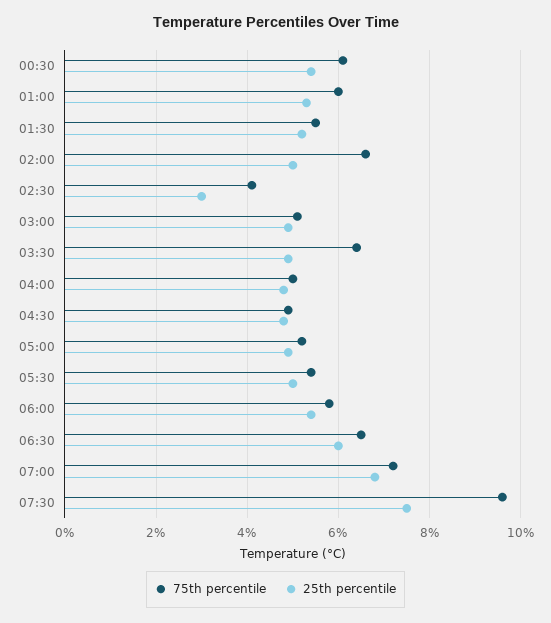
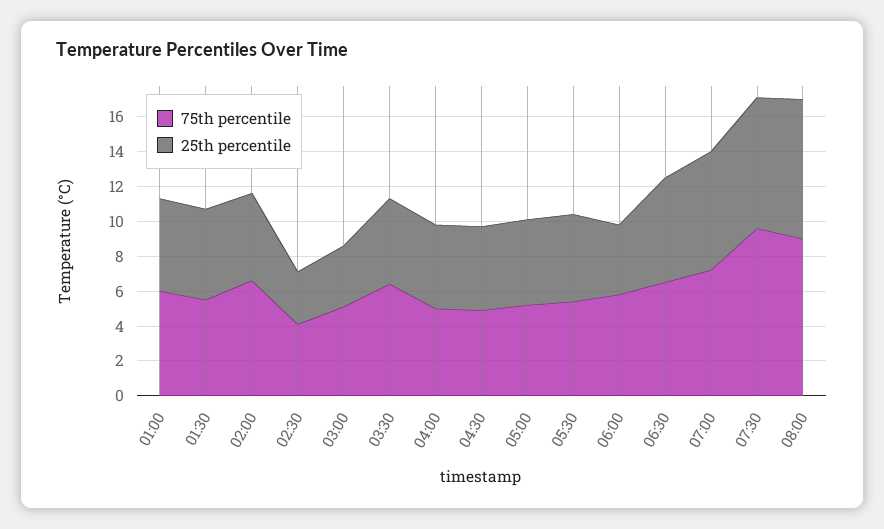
75th percentile, 00:30: 6 -> none
25th percentile, 00:30: 5.5 -> none
25th percentile, 03:00: 5 -> 3.5
25th percentile, 06:00: 5.5 -> 4
75th percentile, 08:00: none -> 9
25th percentile, 08:00: none -> 8

